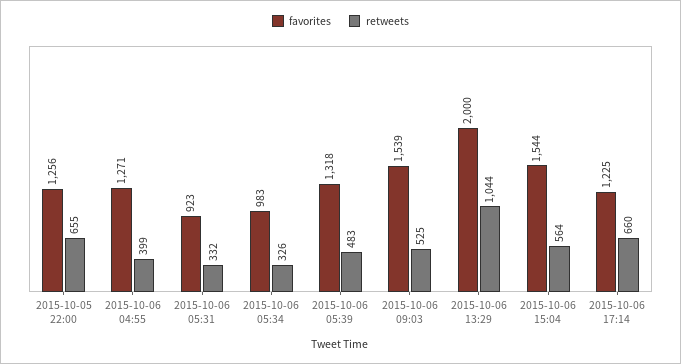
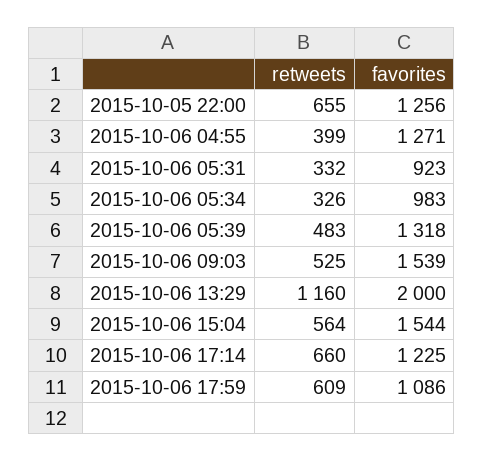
retweets, 2015-10-06 13:29: 1044 -> 1160
retweets, 2015-10-06 17:59: none -> 609
favorites, 2015-10-06 17:59: none -> 1086

